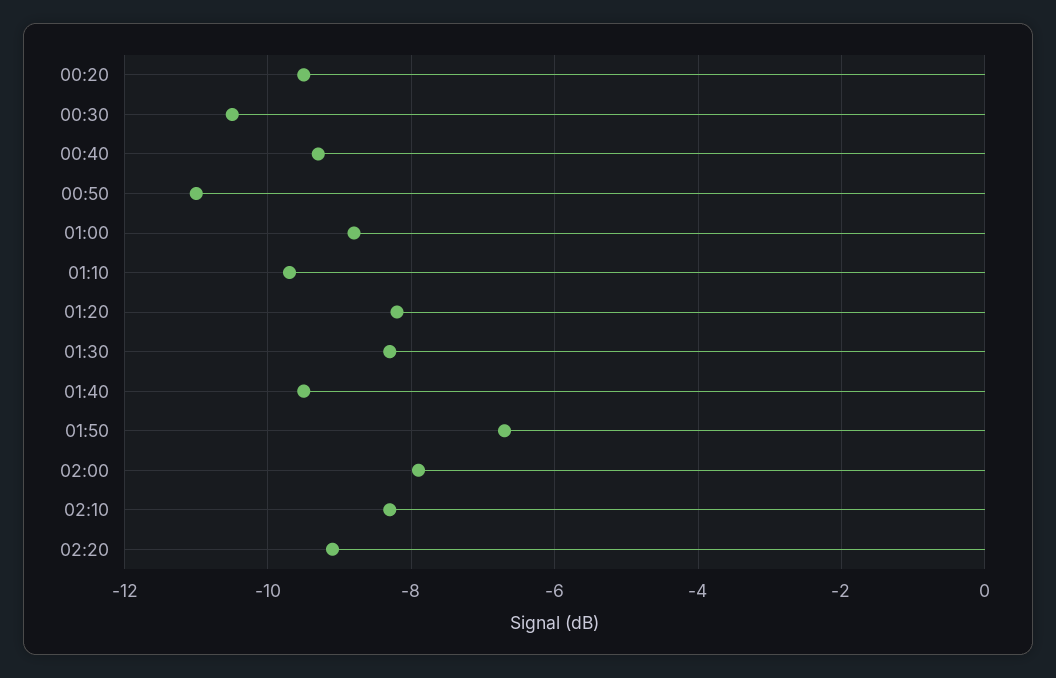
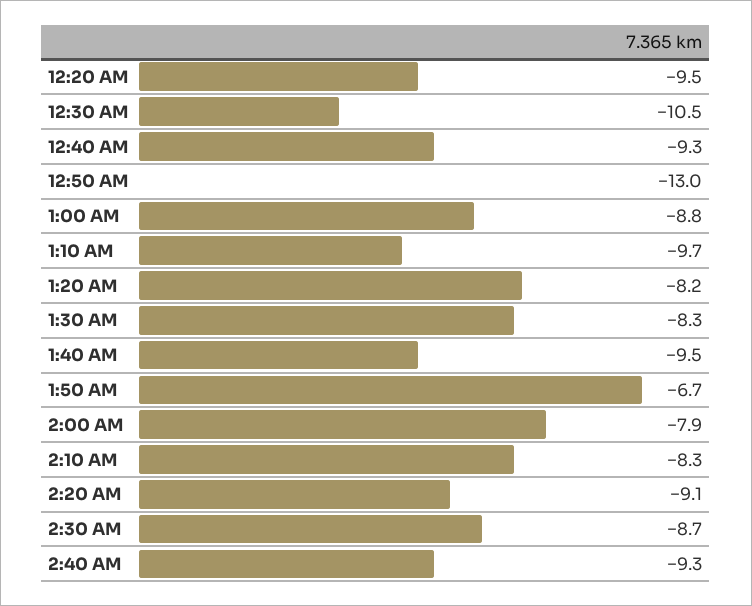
00:50: -11 -> -13
2:30 AM: none -> -8.7
2:40 AM: none -> -9.3

